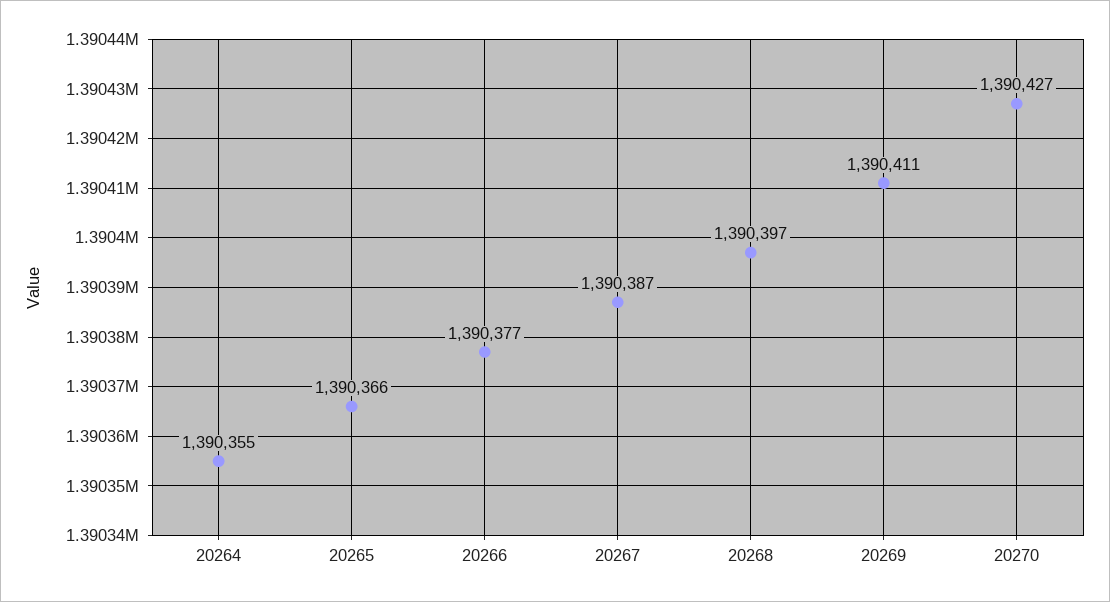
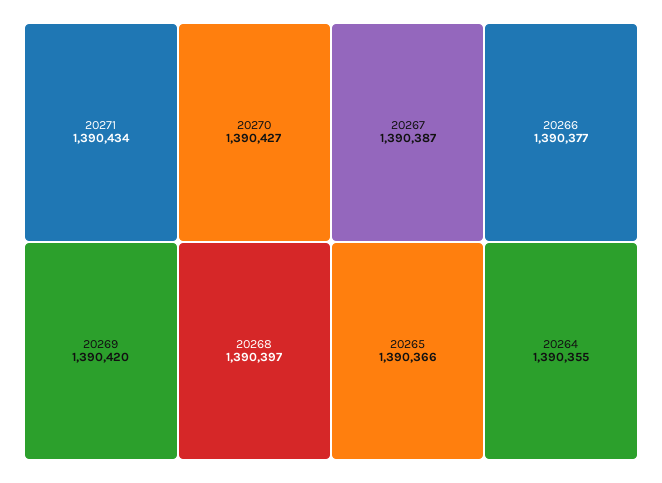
20269: 1390411 -> 1390420
20271: none -> 1390434

